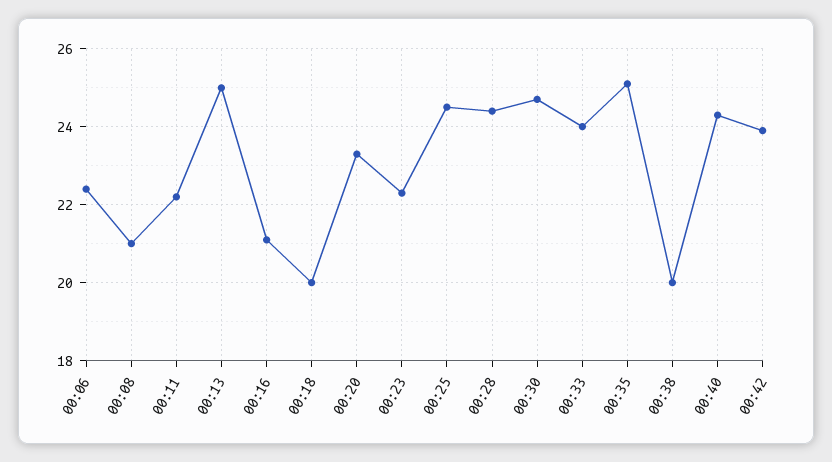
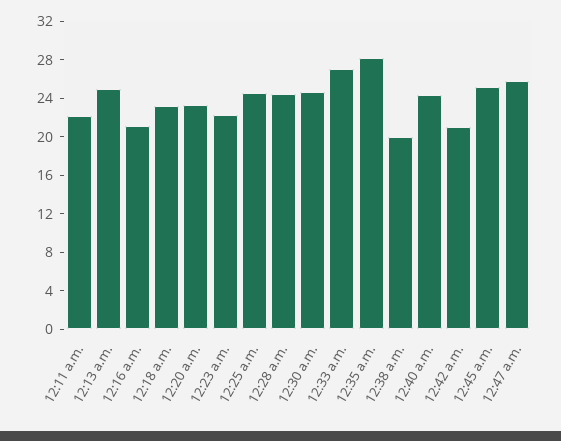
00:06: 22.5 -> none
00:08: 21 -> none
00:18: 20 -> 23
00:33: 24 -> 27
00:35: 25 -> 28
00:42: 24 -> 21
12:45 a.m.: none -> 25
12:47 a.m.: none -> 26

